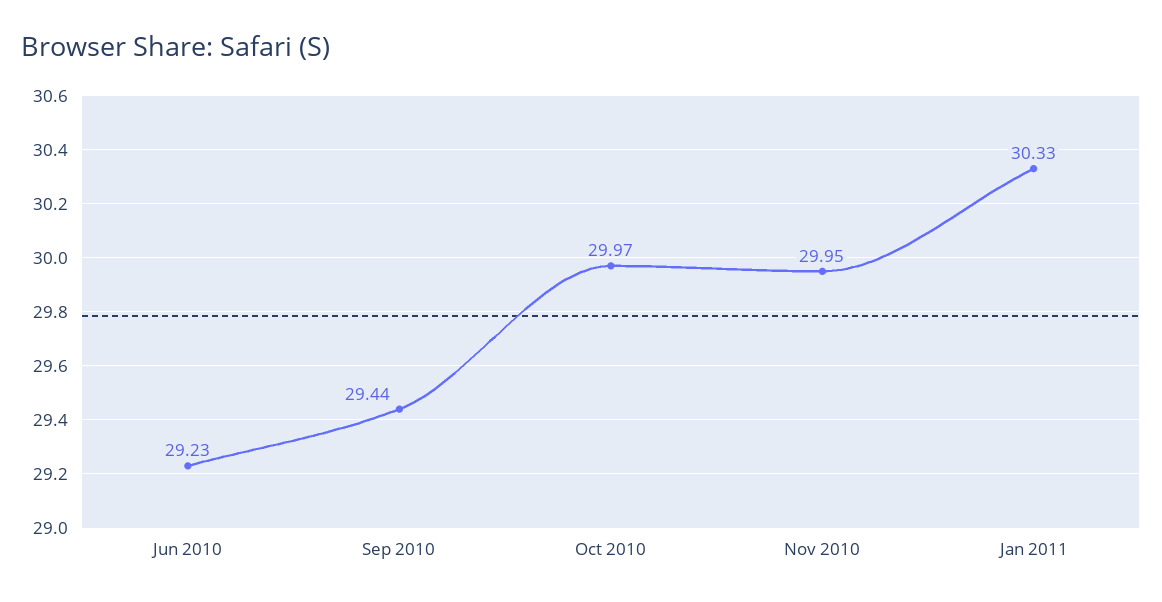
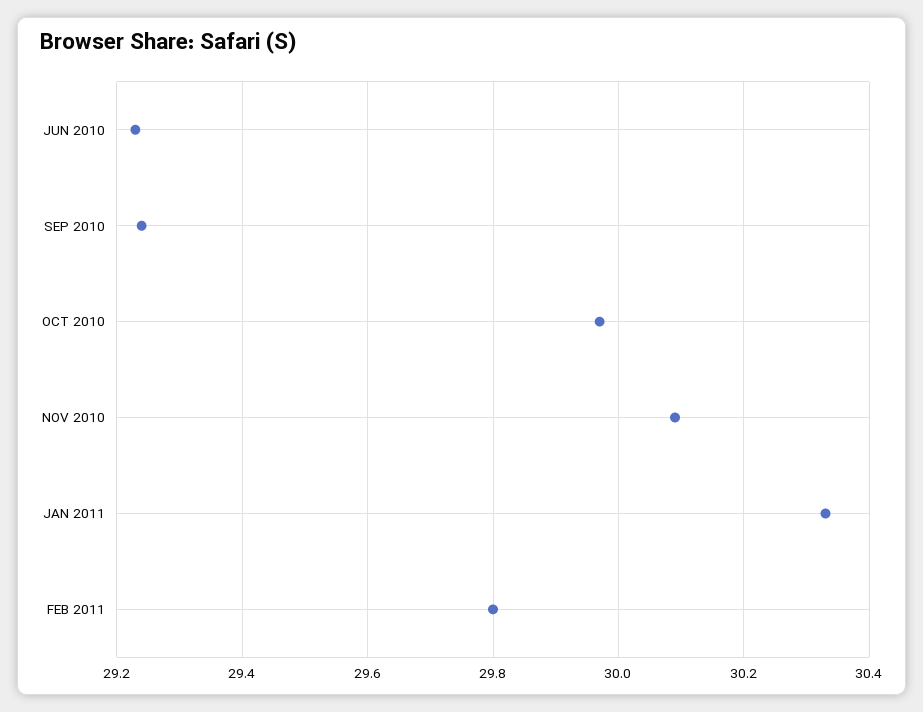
Sep 2010: 29.44 -> 29.25
Nov 2010: 29.95 -> 30.1
FEB 2011: none -> 29.8

